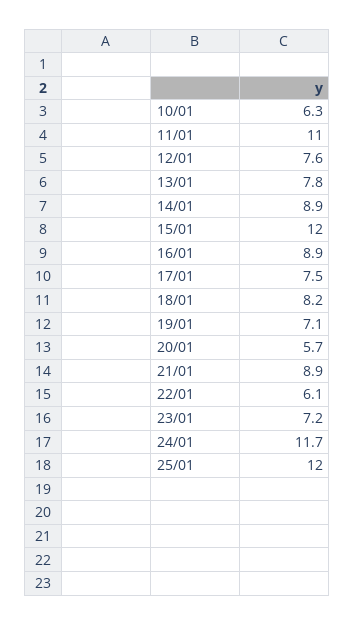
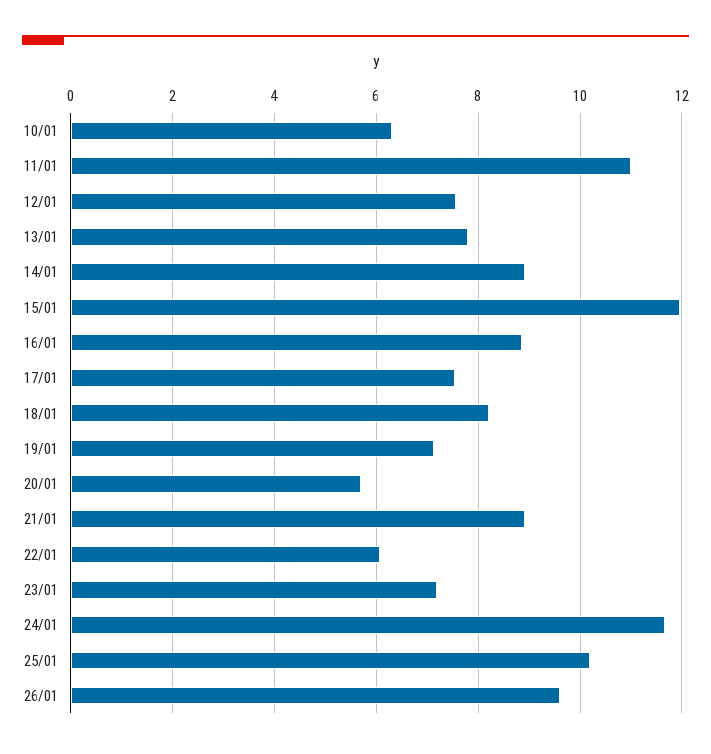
25/01: 12 -> 10.2
26/01: none -> 9.6

